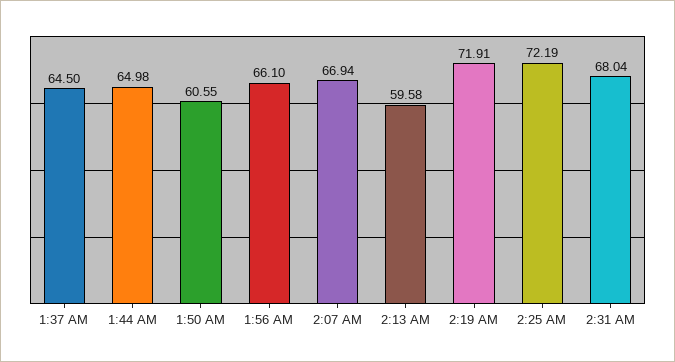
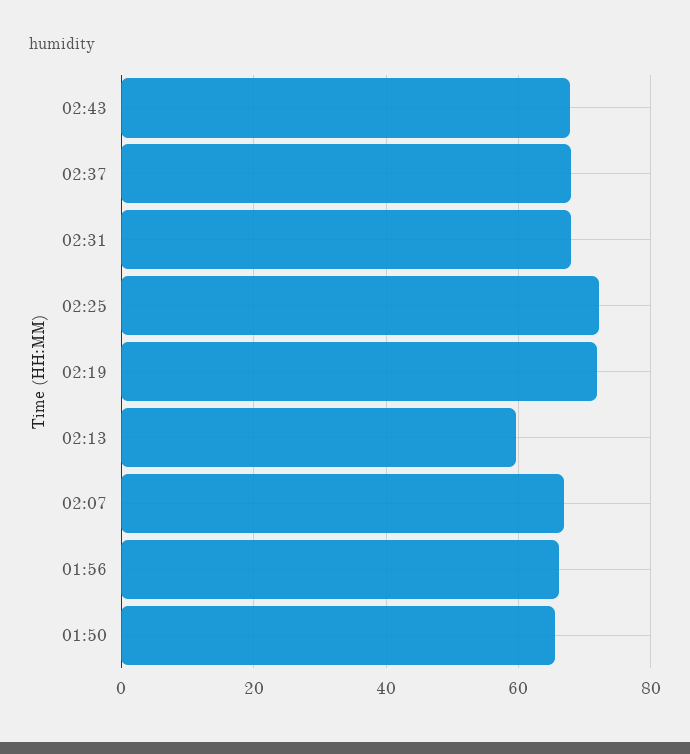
1:37 AM: 64.5 -> none
1:44 AM: 64.98 -> none
1:50 AM: 60.55 -> 66
02:43: none -> 68
02:37: none -> 68

